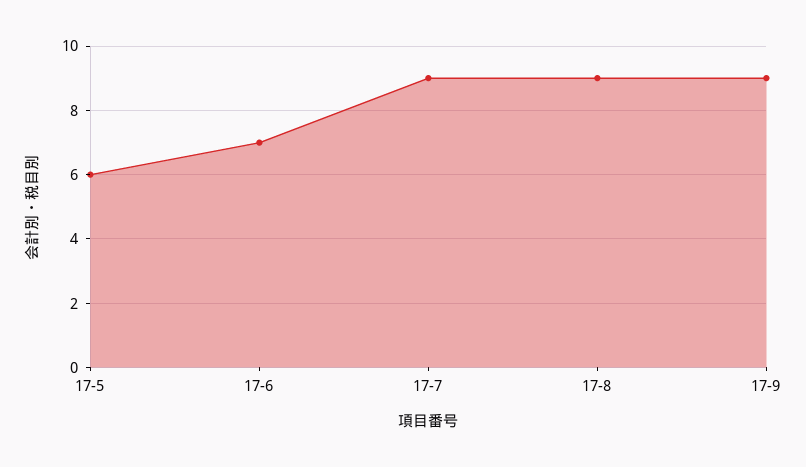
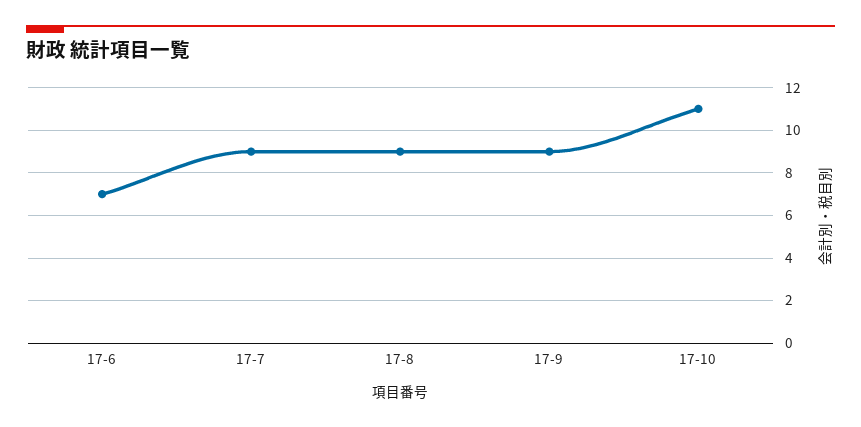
17-5: 6 -> none
17-10: none -> 11

